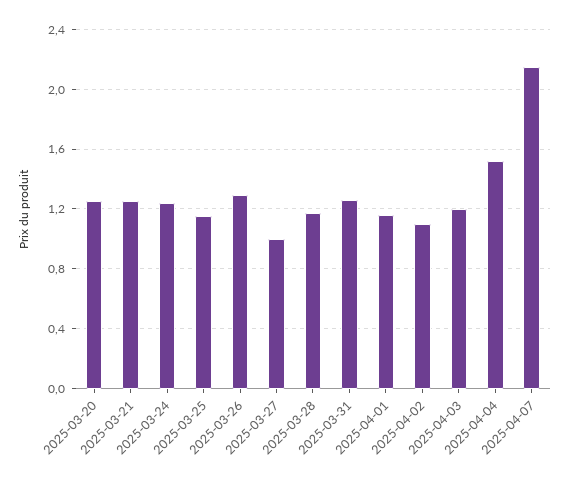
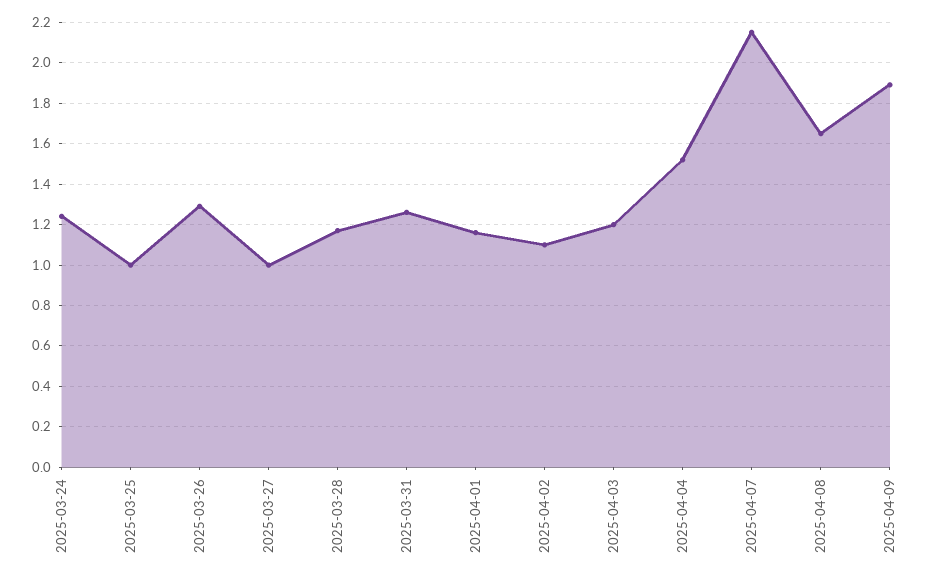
2025-03-20: 1.25 -> none
2025-03-21: 1.25 -> none
2025-03-25: 1.15 -> 1
2025-04-08: none -> 1.65
2025-04-09: none -> 1.9

